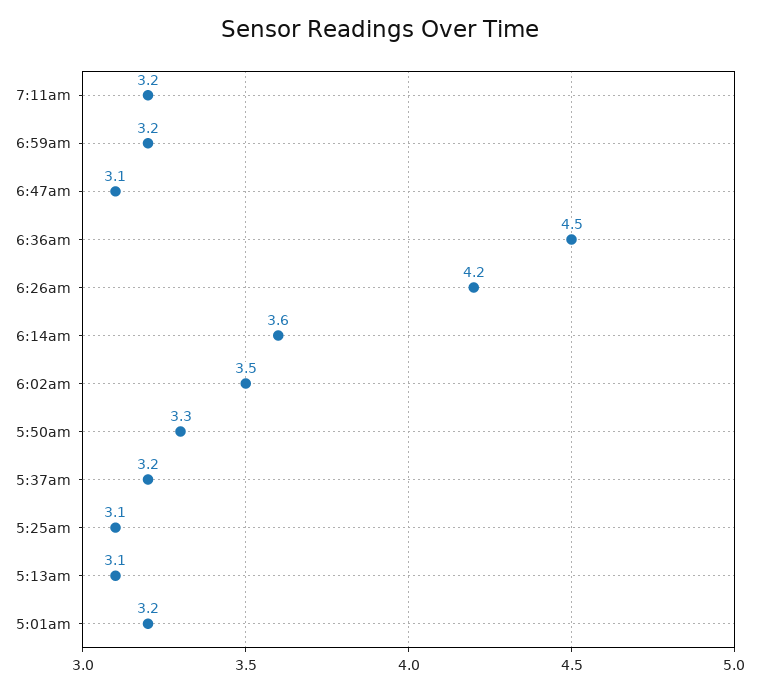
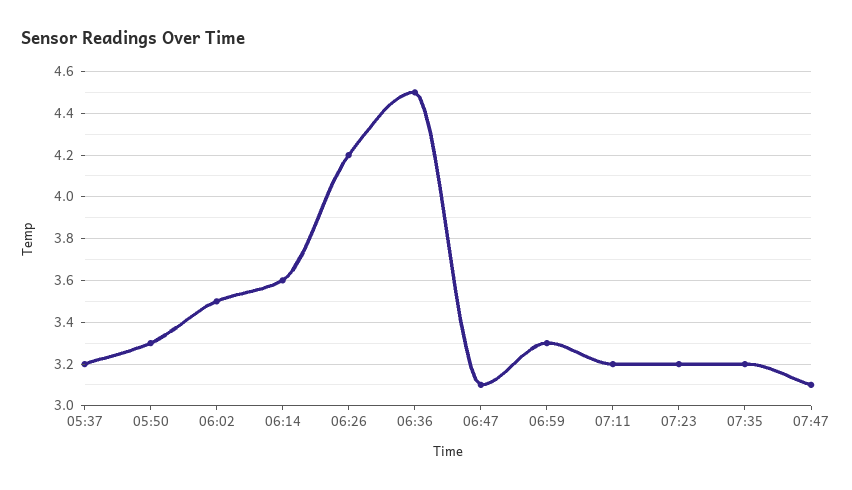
6:59am: 3.2 -> 3.3
5:25am: 3.1 -> none
5:13am: 3.1 -> none
5:01am: 3.2 -> none
07:23: none -> 3.2
07:35: none -> 3.2
07:47: none -> 3.1

